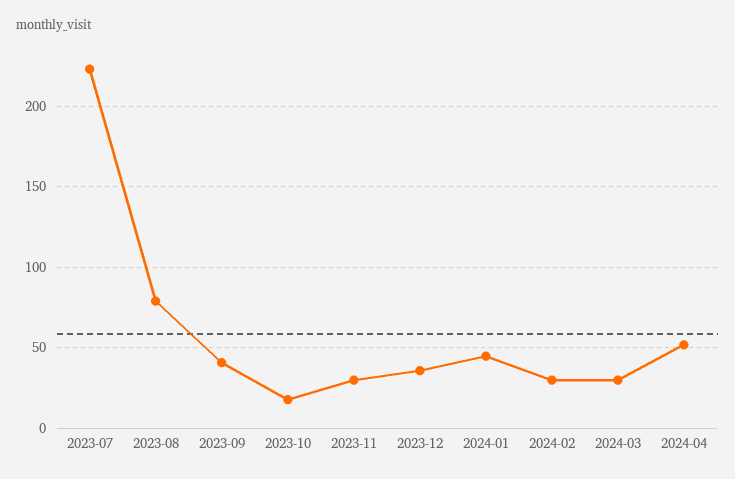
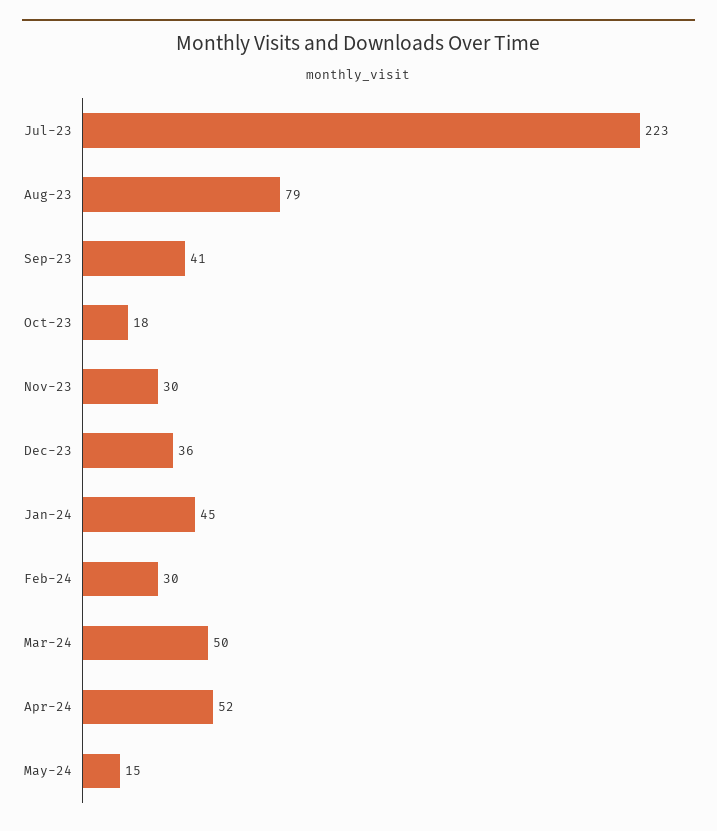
2024-03: 30 -> 50
May-24: none -> 15

